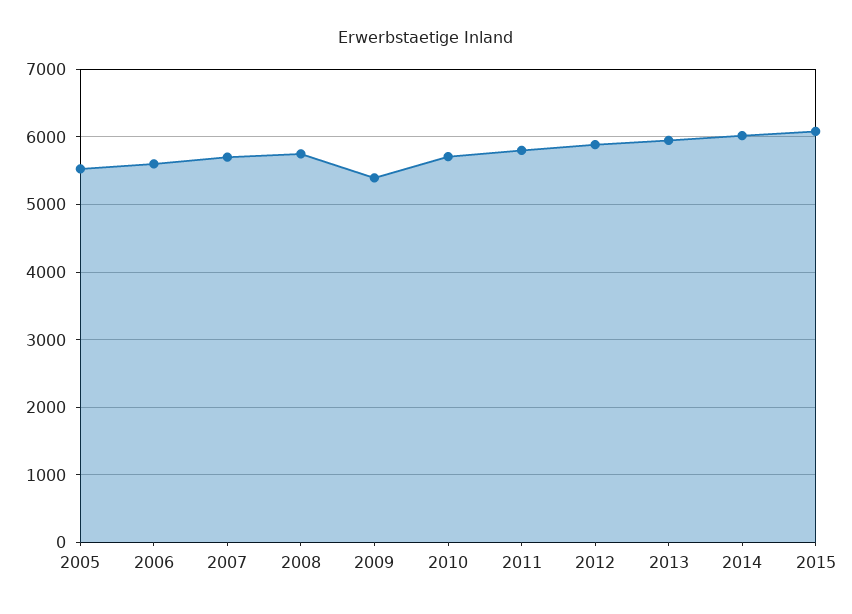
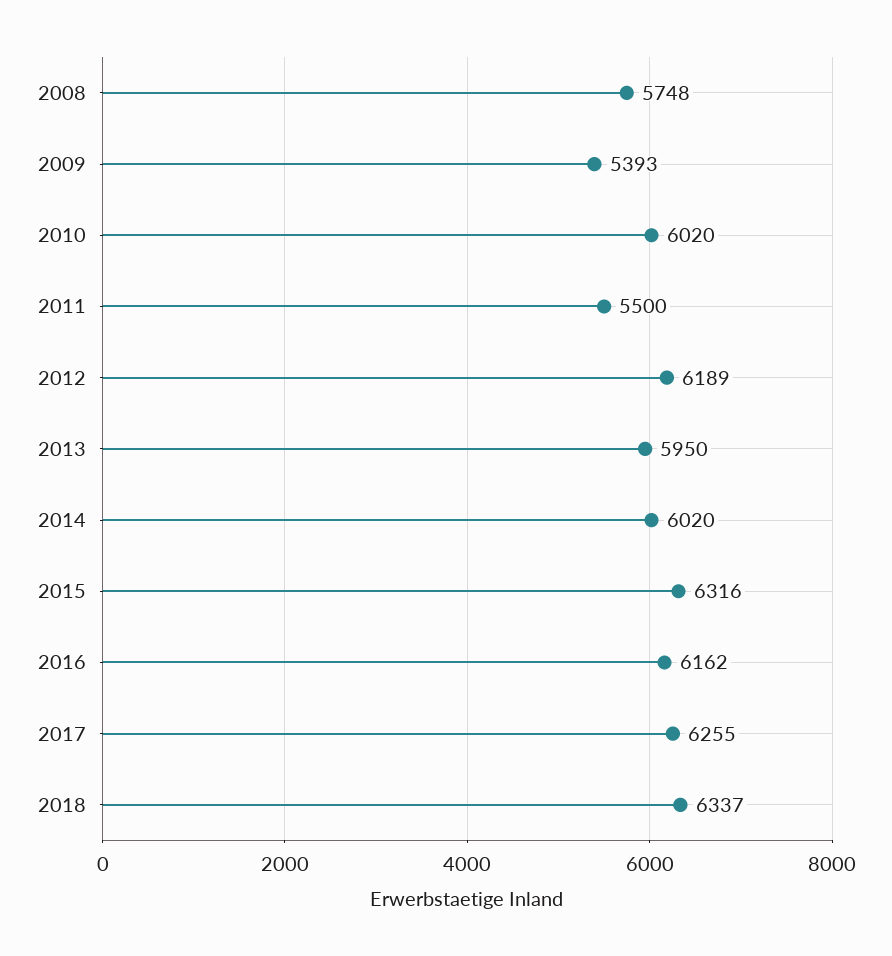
2005: 5500 -> none
2006: 5600 -> none
2007: 5700 -> none
2010: 5700 -> 6020
2011: 5800 -> 5500
2012: 5900 -> 6189
2015: 6100 -> 6316
2016: none -> 6162
2017: none -> 6255
2018: none -> 6337

